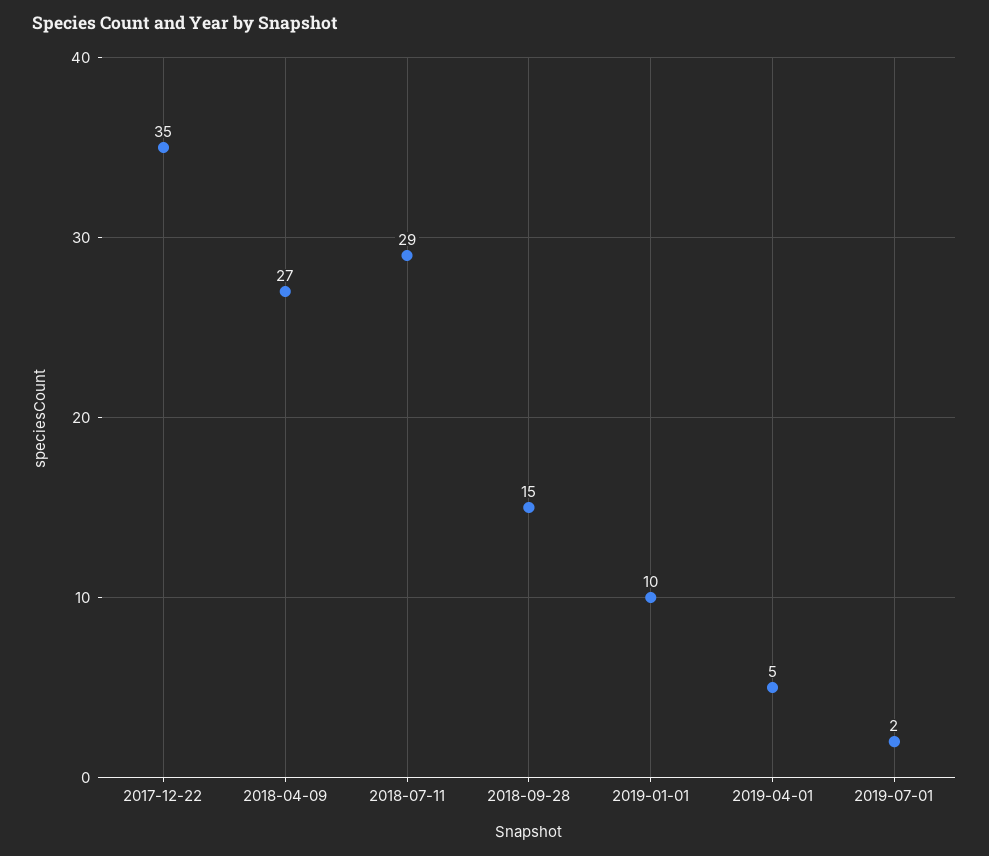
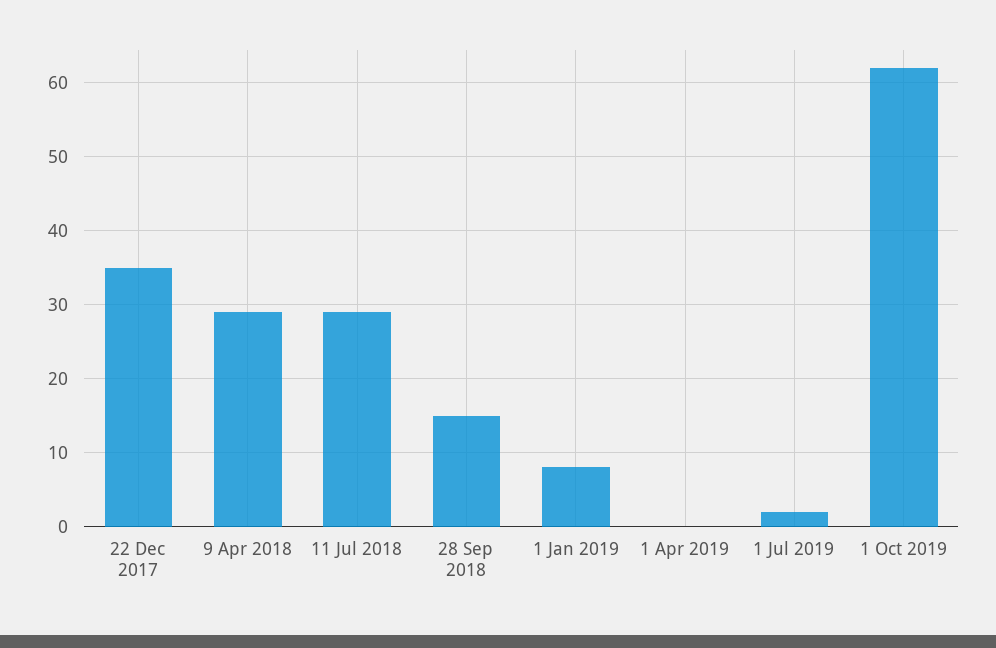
2018-04-09: 27 -> 29
2019-01-01: 10 -> 8
2019-04-01: 5 -> 0
1 Oct 2019: none -> 62

